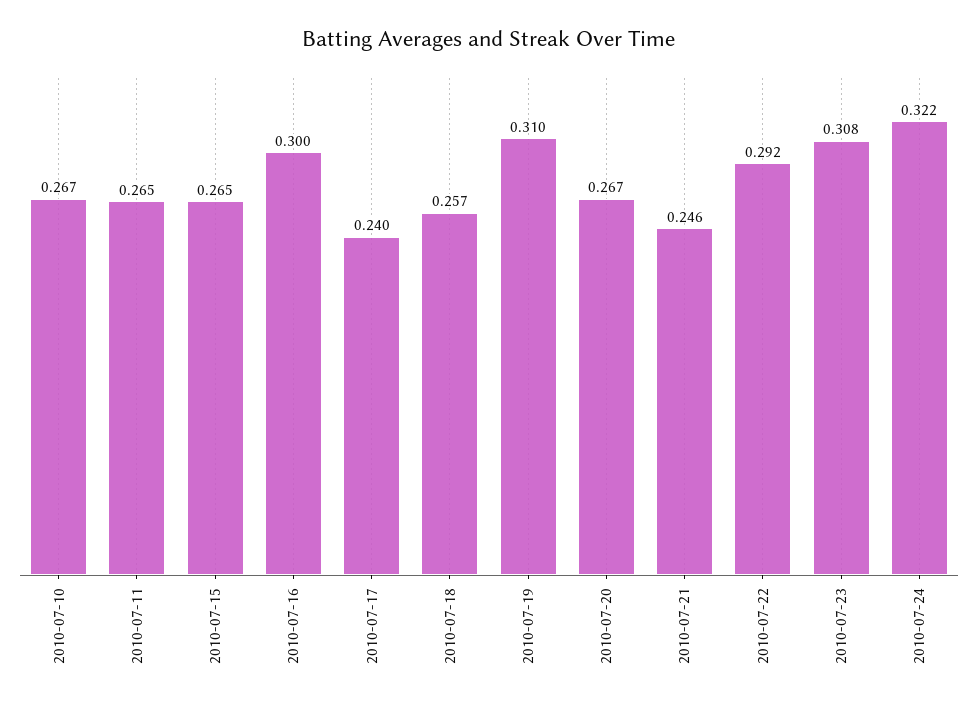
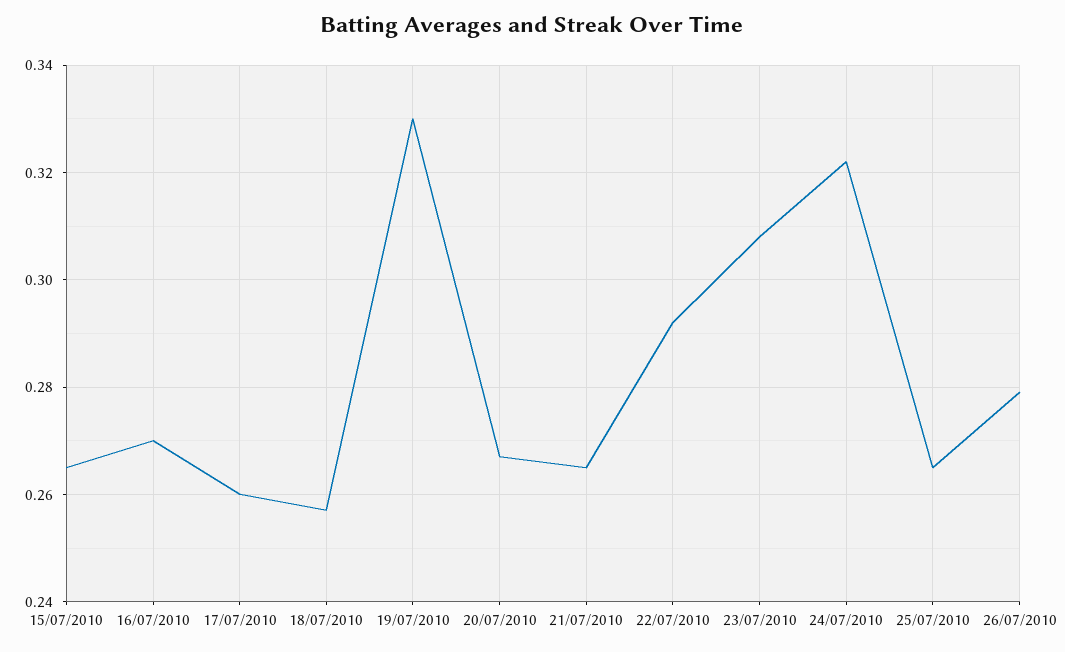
2010-07-10: 0.267 -> none
2010-07-11: 0.265 -> none
2010-07-16: 0.3 -> 0.27
2010-07-17: 0.24 -> 0.26
2010-07-19: 0.31 -> 0.33
2010-07-21: 0.246 -> 0.265
25/07/2010: none -> 0.265
26/07/2010: none -> 0.28

